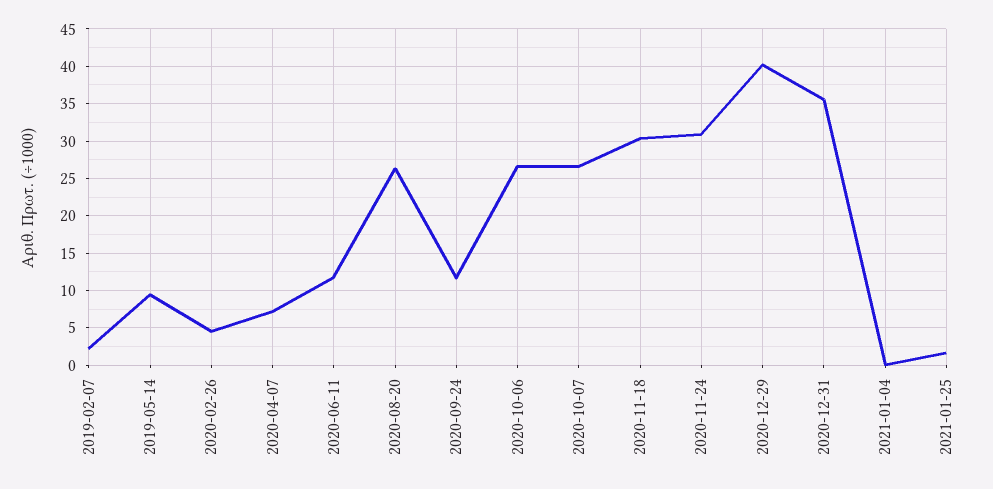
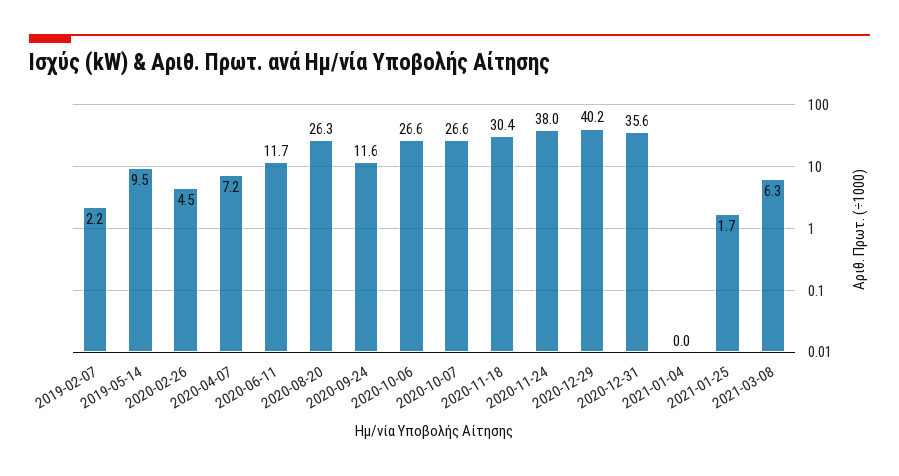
2020-11-24: 31 -> 38
2021-03-08: none -> 6.3

